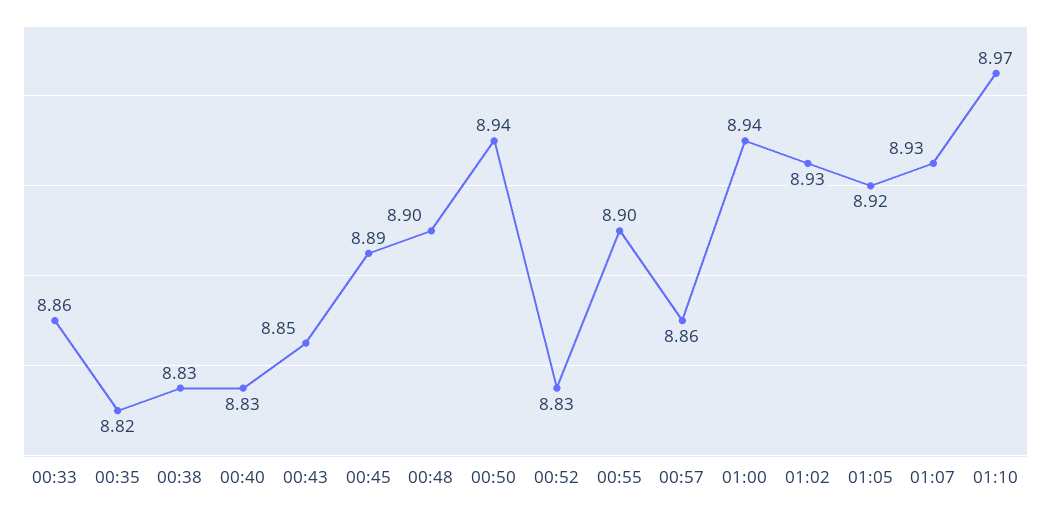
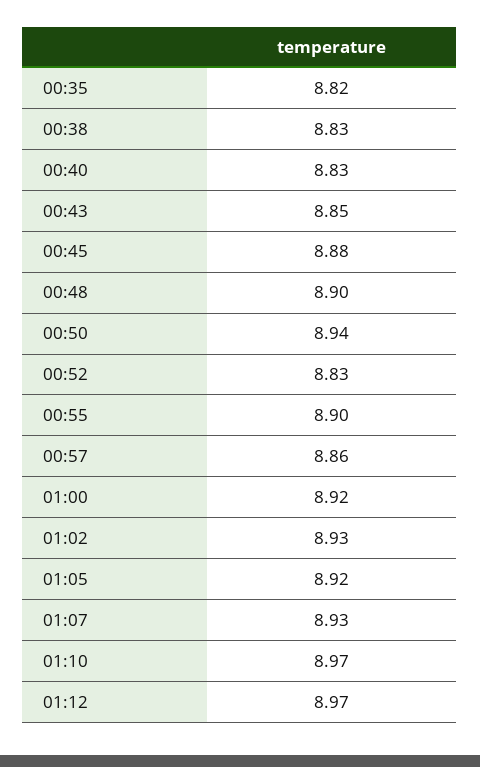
00:33: 8.86 -> none
00:45: 8.89 -> 8.88
01:00: 8.94 -> 8.92
01:12: none -> 8.97

